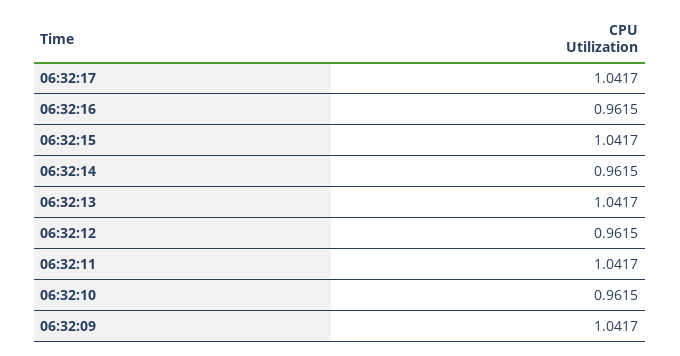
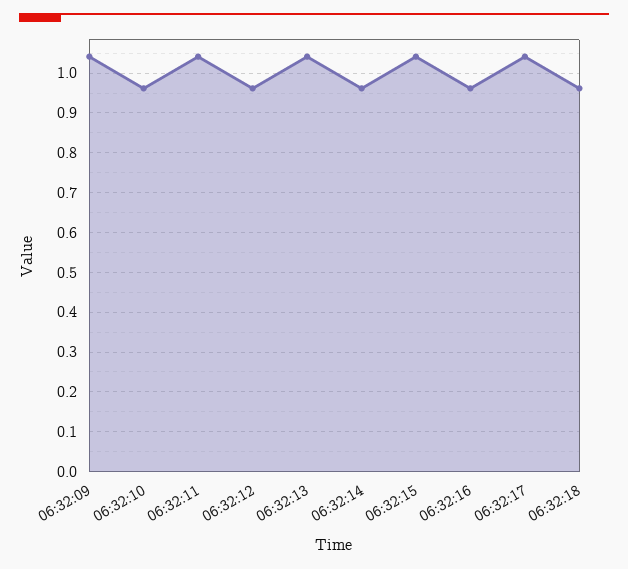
06:32:18: none -> 0.96

